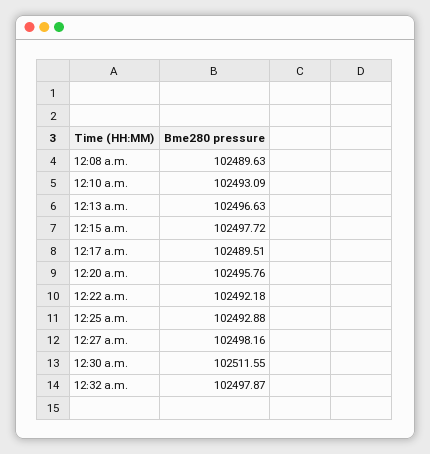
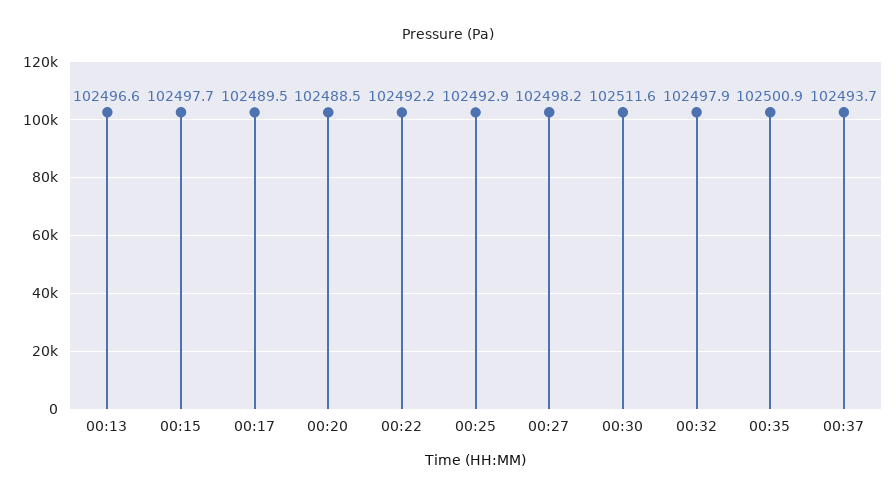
12:08 a.m.: 102489.63 -> none
12:10 a.m.: 102493.09 -> none
12:20 a.m.: 102495.76 -> 102488.5
00:35: none -> 102500.9
00:37: none -> 102493.7

